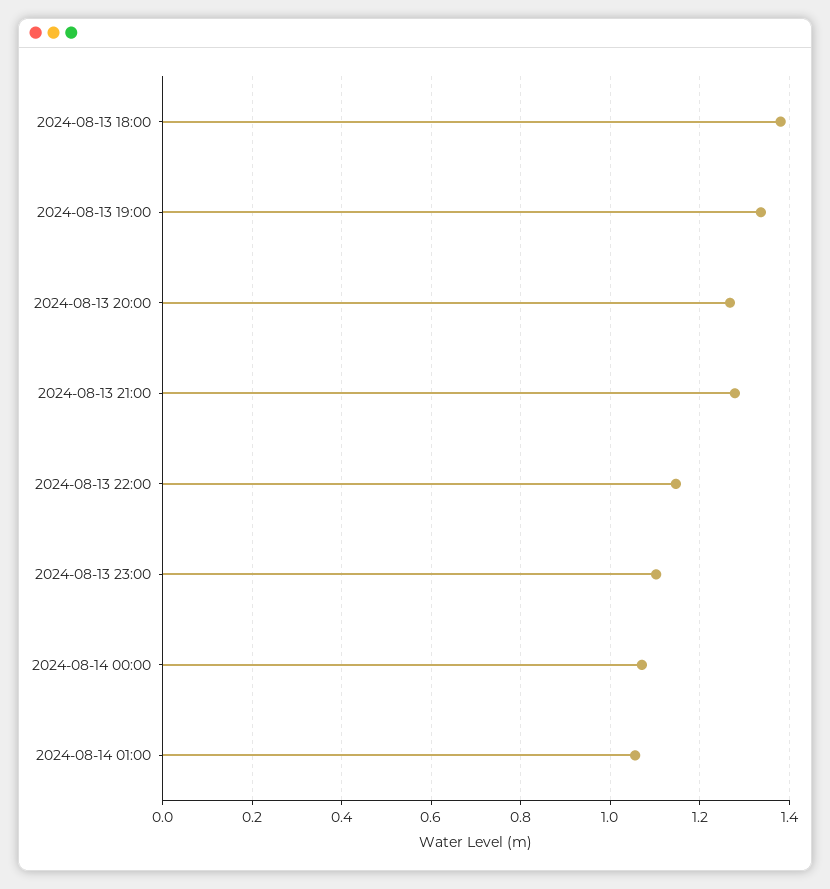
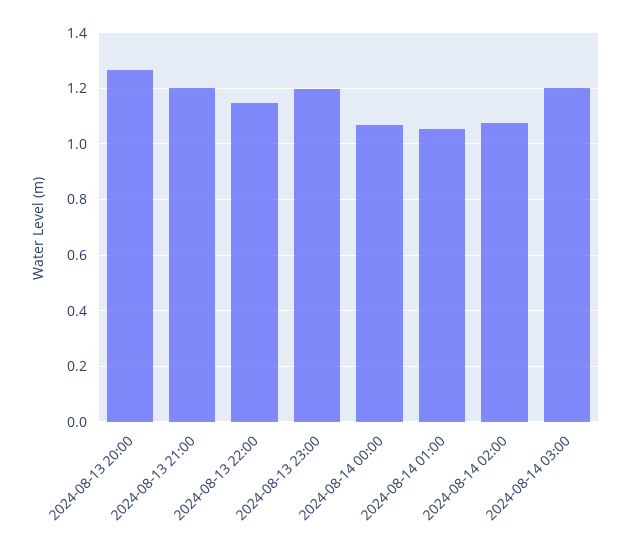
2024-08-13 18:00: 1.38 -> none
2024-08-13 19:00: 1.34 -> none
2024-08-13 21:00: 1.28 -> 1.2
2024-08-13 23:00: 1.1 -> 1.2
2024-08-14 02:00: none -> 1.075
2024-08-14 03:00: none -> 1.2

